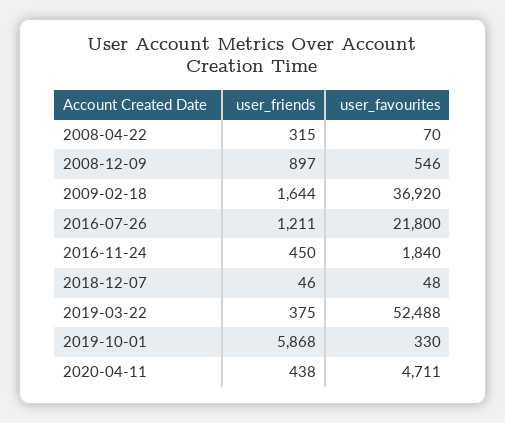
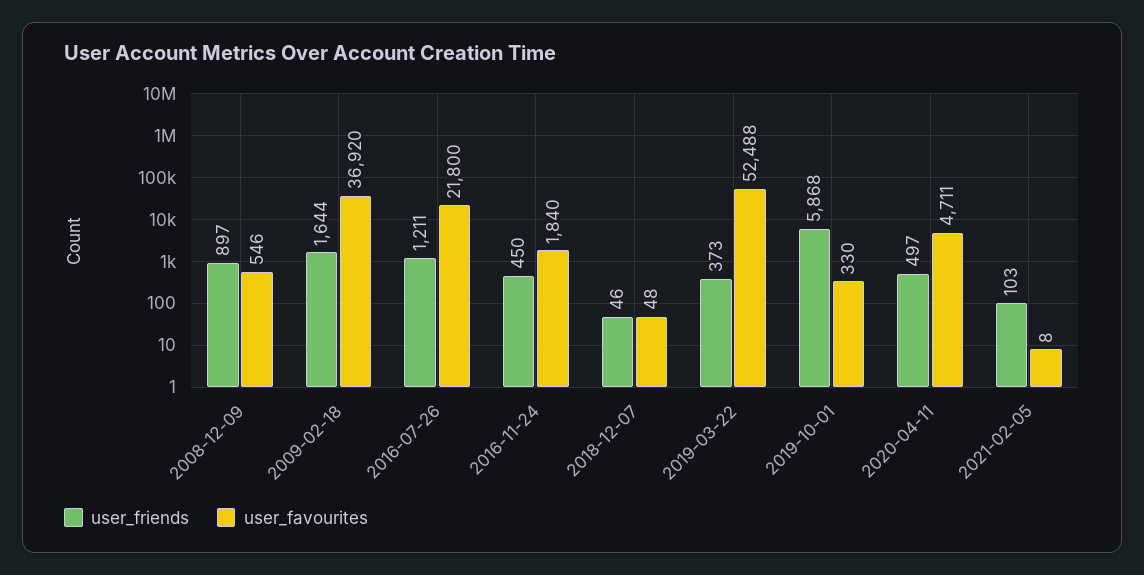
user_friends, 2008-04-22: 315 -> none
user_favourites, 2008-04-22: 70 -> none
user_friends, 2019-03-22: 375 -> 373
user_friends, 2020-04-11: 438 -> 497
user_friends, 2021-02-05: none -> 103
user_favourites, 2021-02-05: none -> 8

